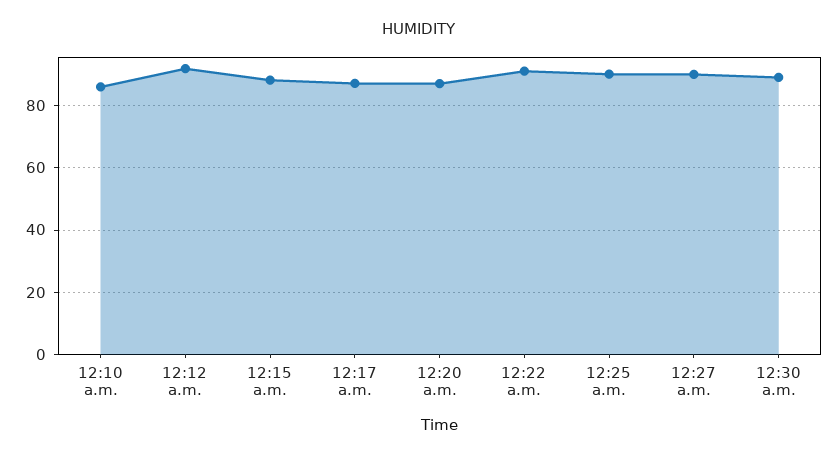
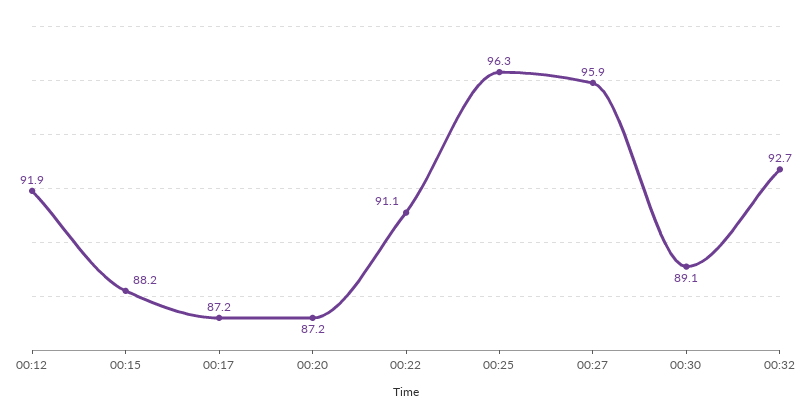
12:10 a.m.: 86 -> none
12:25 a.m.: 90 -> 96.3
12:27 a.m.: 90 -> 95.9
00:32: none -> 92.7

